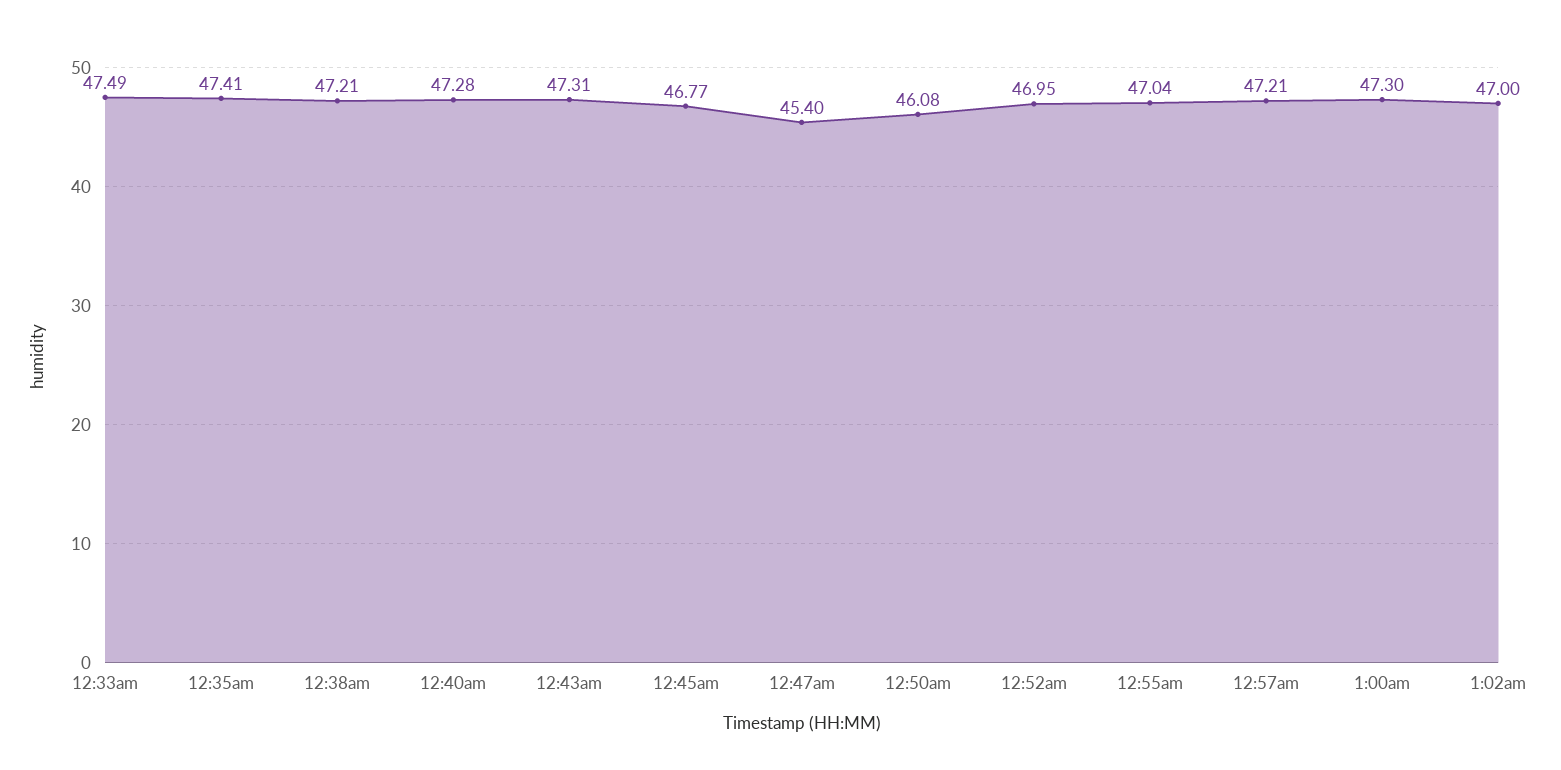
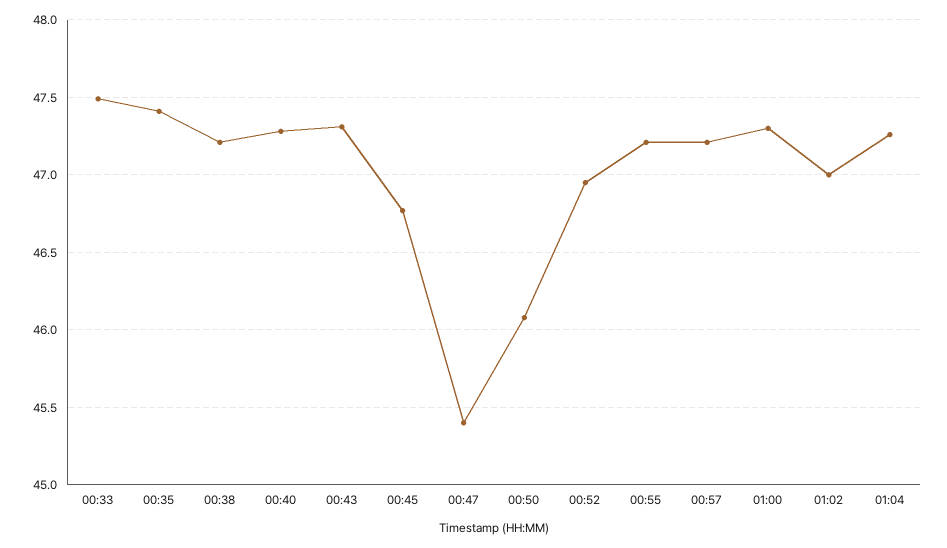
12:55am: 47.04 -> 47.2
01:04: none -> 47.25

